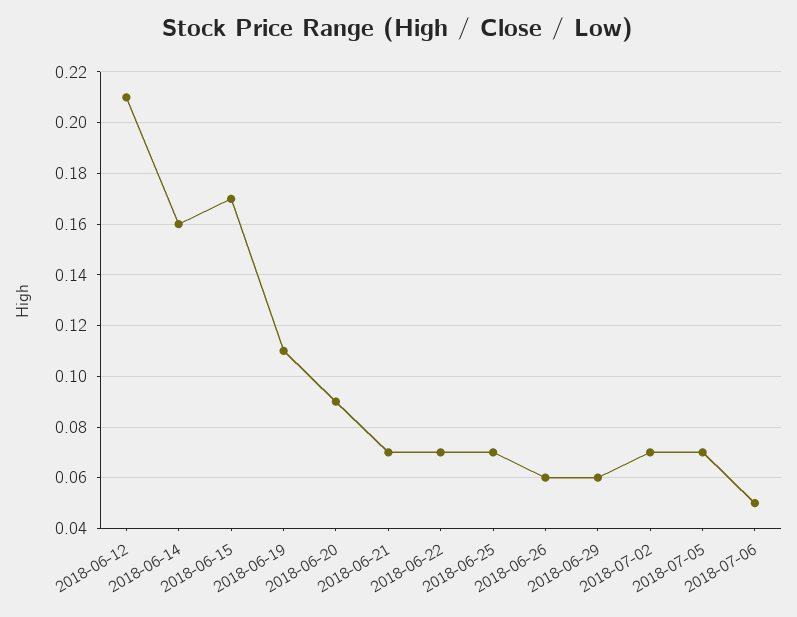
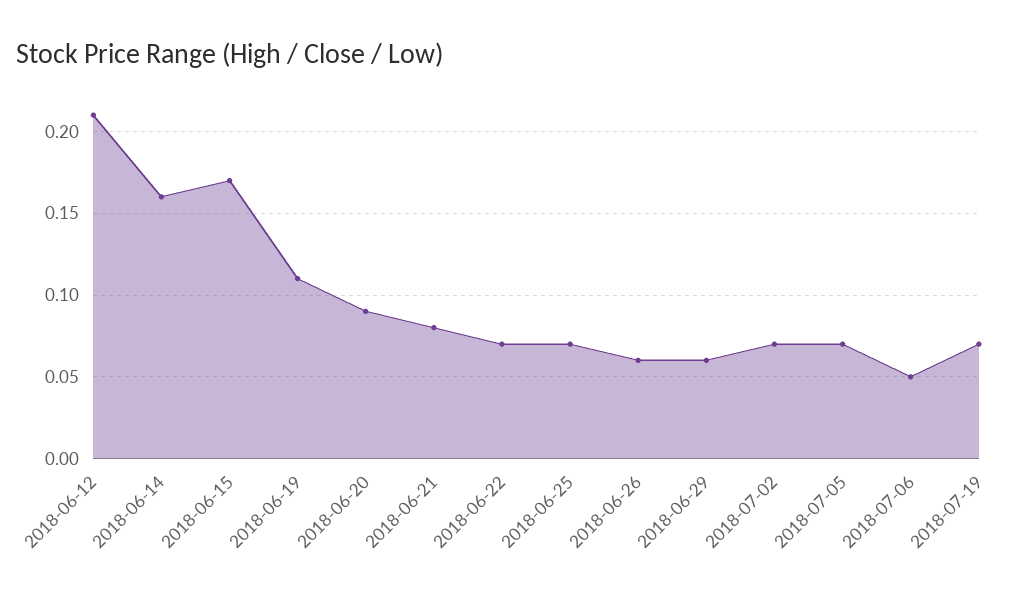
2018-06-21: 0.07 -> 0.08
2018-07-19: none -> 0.07

